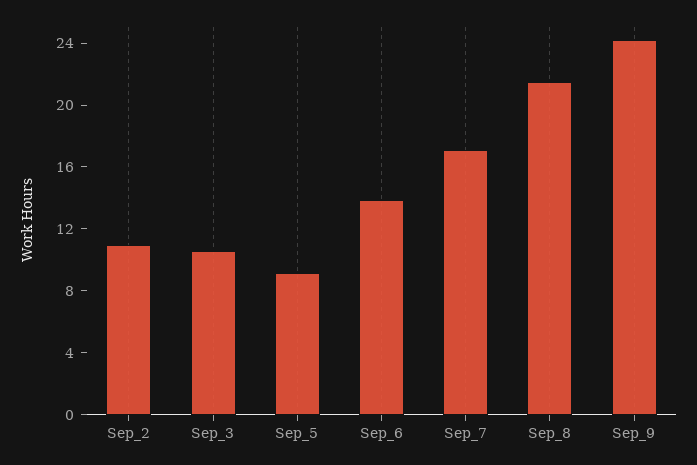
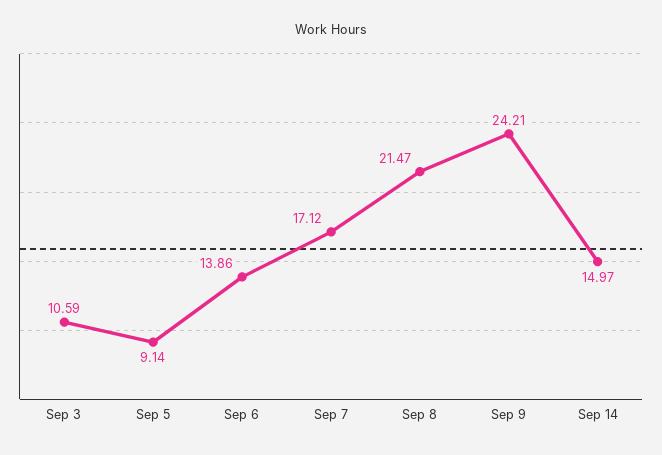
Sep_2: 11 -> none
Sep 14: none -> 14.97

